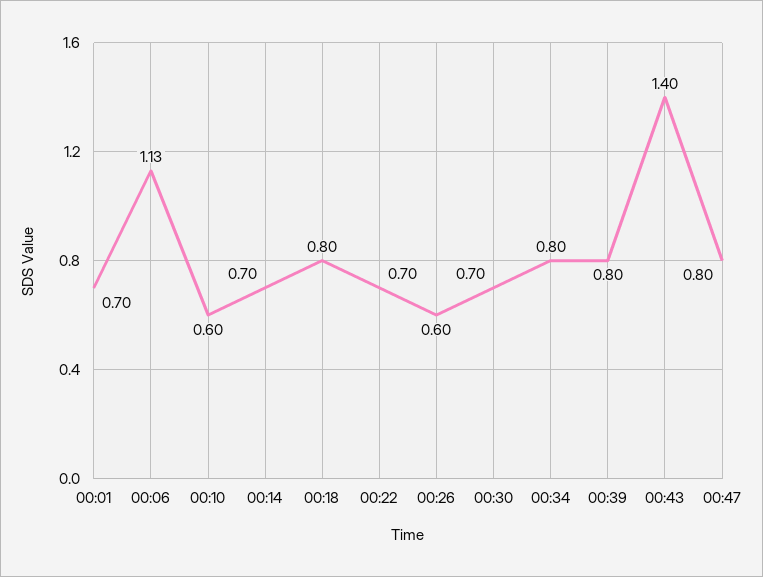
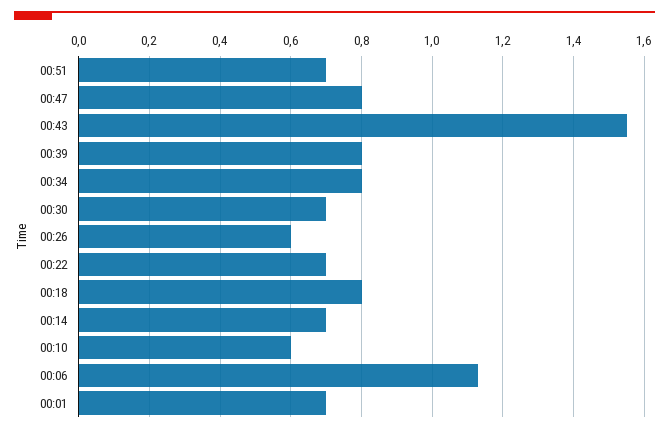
00:43: 1.4 -> 1.55
00:51: none -> 0.7

